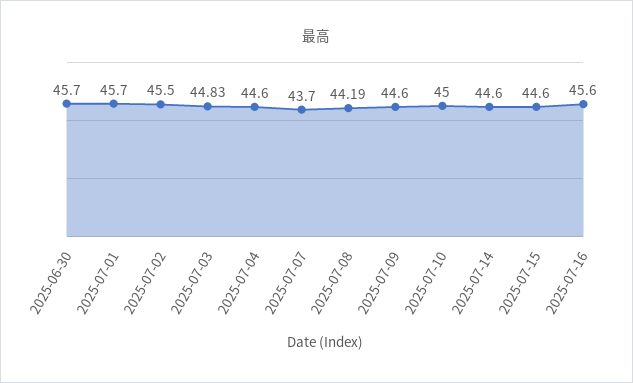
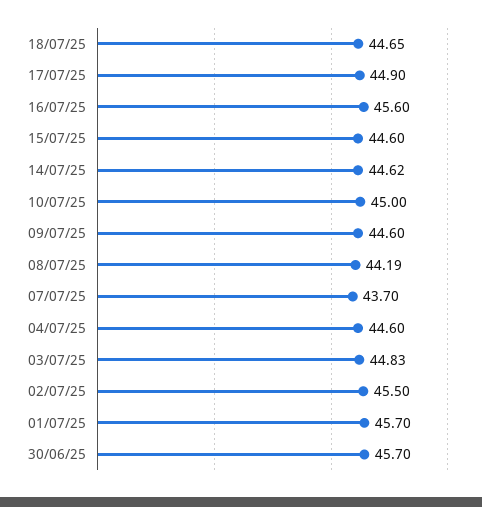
2025-07-14: 44.6 -> 44.62
18/07/25: none -> 44.65
17/07/25: none -> 44.9

